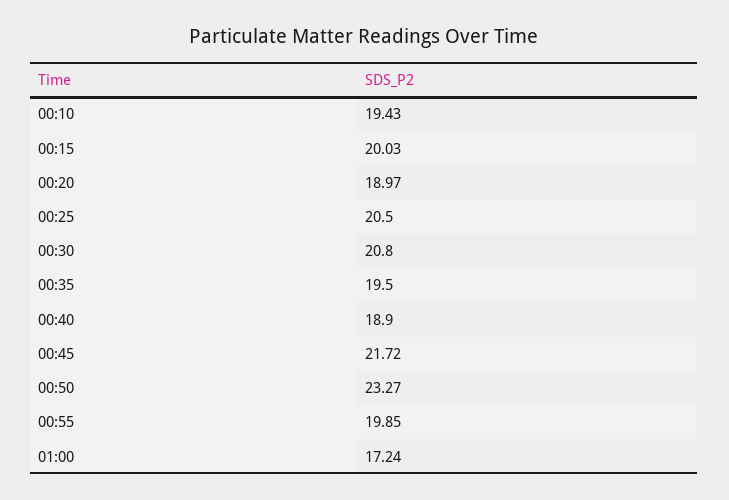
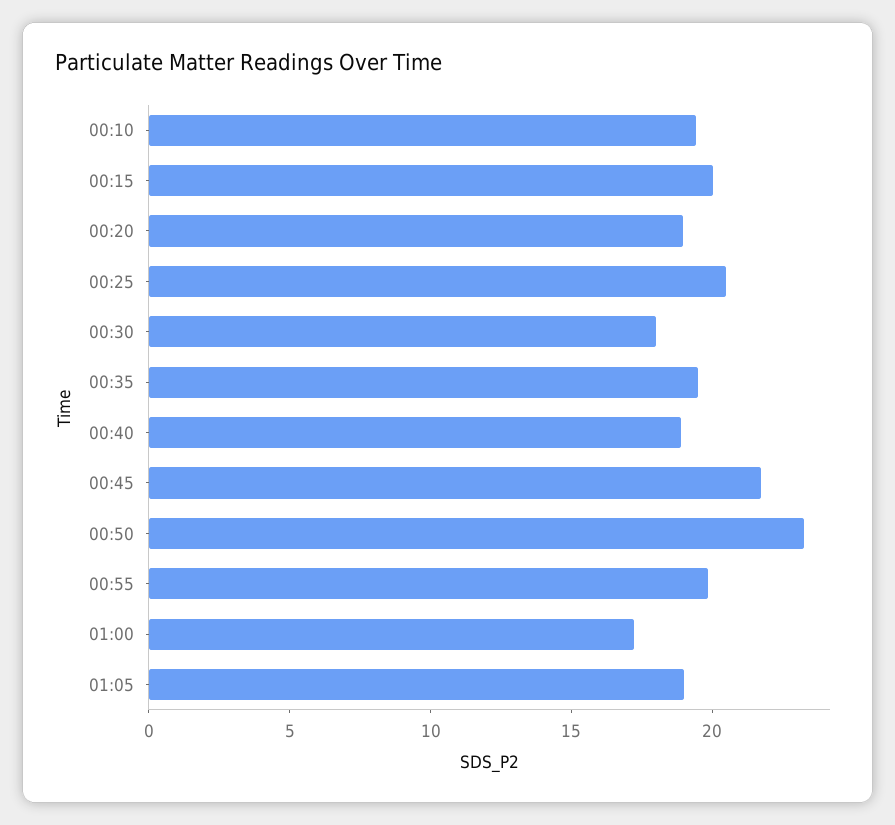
00:30: 20.8 -> 18
01:05: none -> 19

